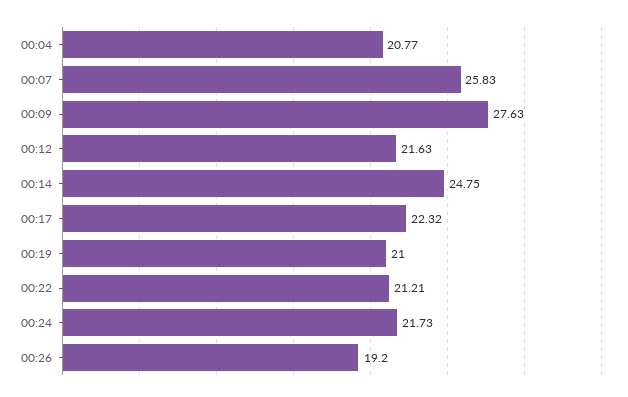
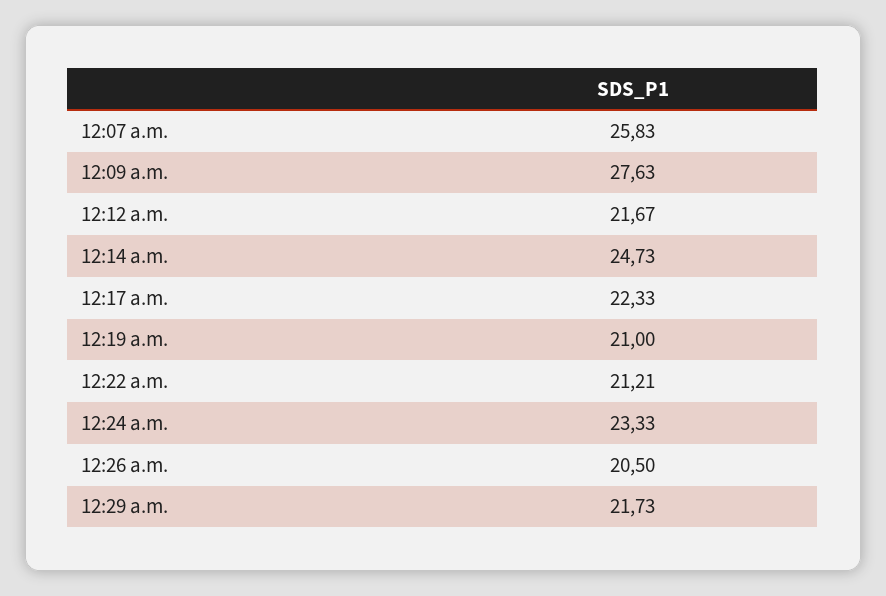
00:04: 20.77 -> none
00:12: 21.63 -> 21.67
00:14: 24.75 -> 24.73
00:17: 22.32 -> 22.33
00:24: 21.73 -> 23.33
00:26: 19.2 -> 20.5
12:29 a.m.: none -> 21.73

